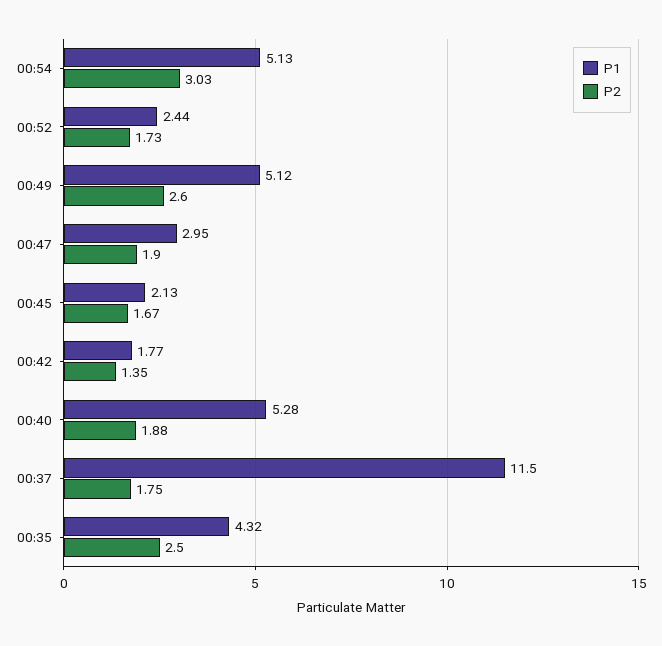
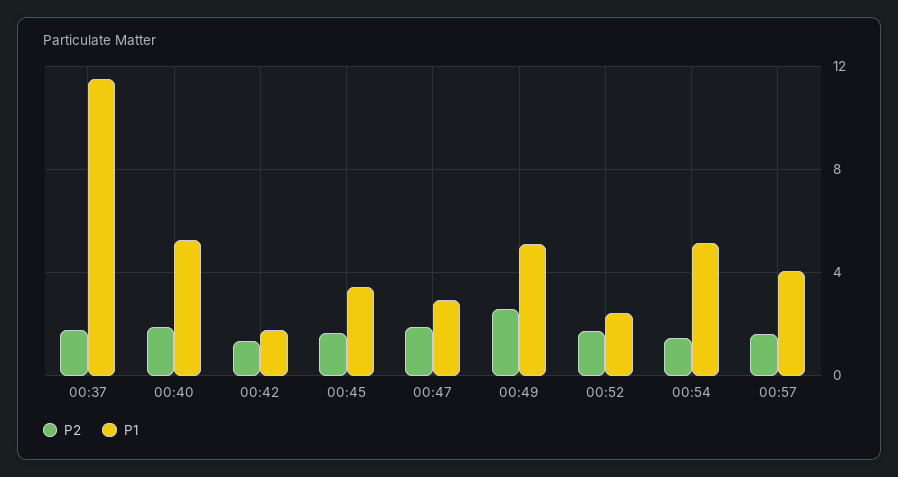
P2, 00:54: 3.03 -> 1.5
P1, 00:45: 2.13 -> 3.5
P1, 00:35: 4.32 -> none
P2, 00:35: 2.5 -> none
P2, 00:57: none -> 1.5
P1, 00:57: none -> 4

